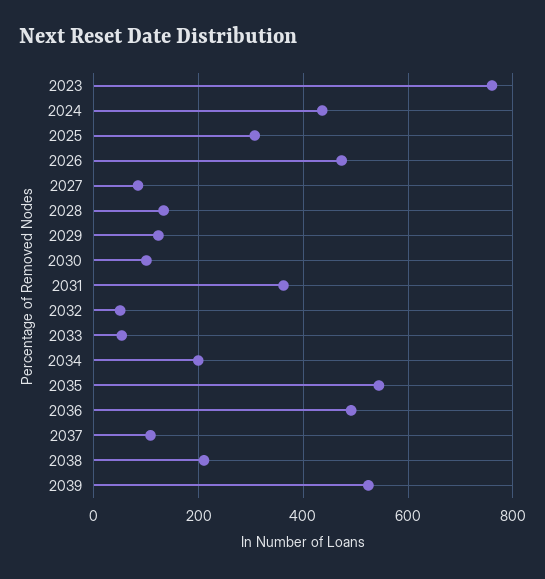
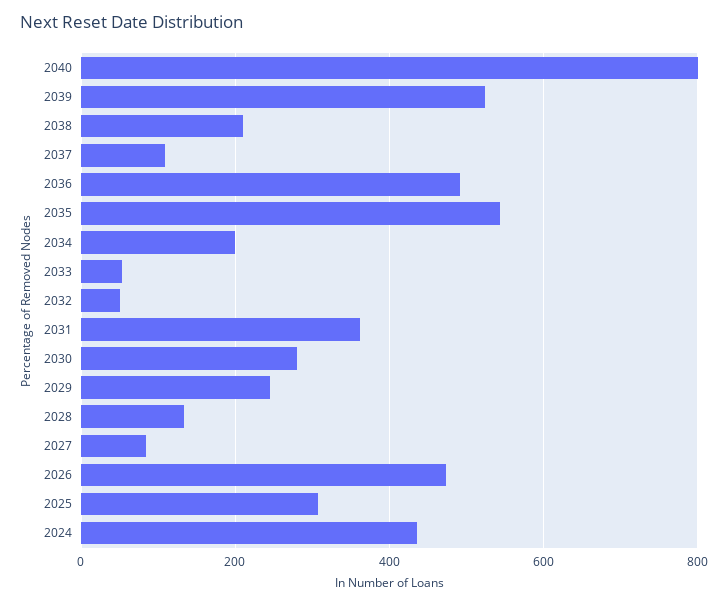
2023: 760 -> none
2029: 120 -> 240
2030: 100 -> 280
2040: none -> 800

